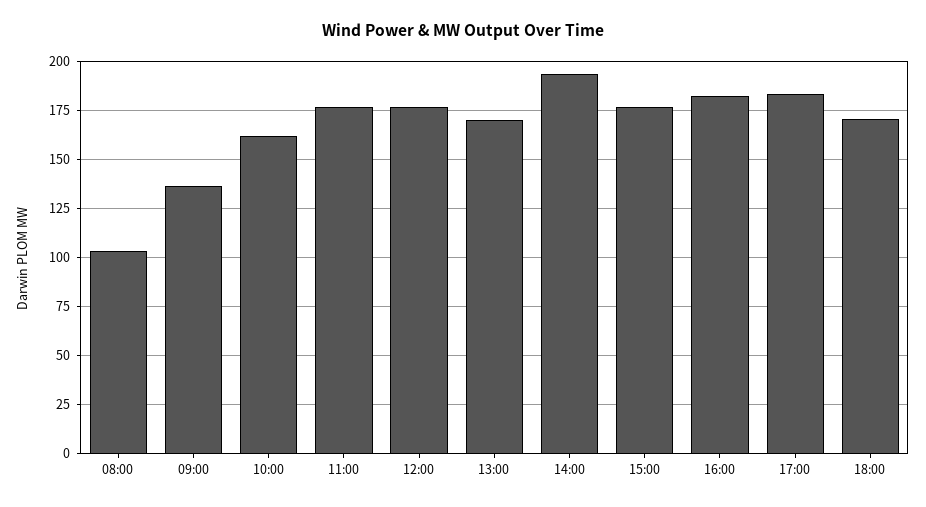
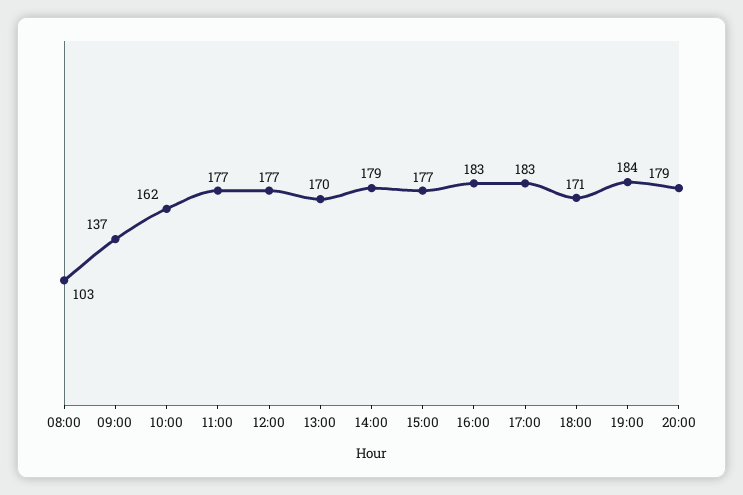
14:00: 195 -> 179
19:00: none -> 184
20:00: none -> 179

